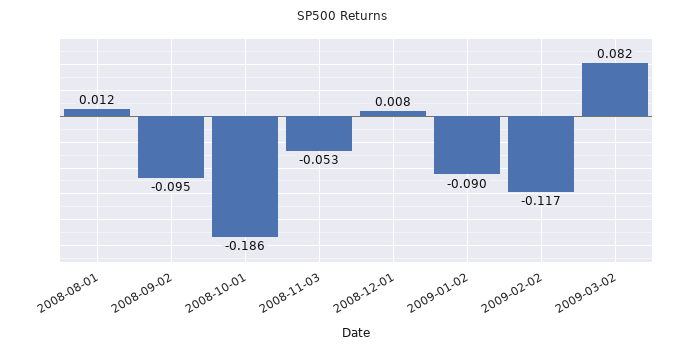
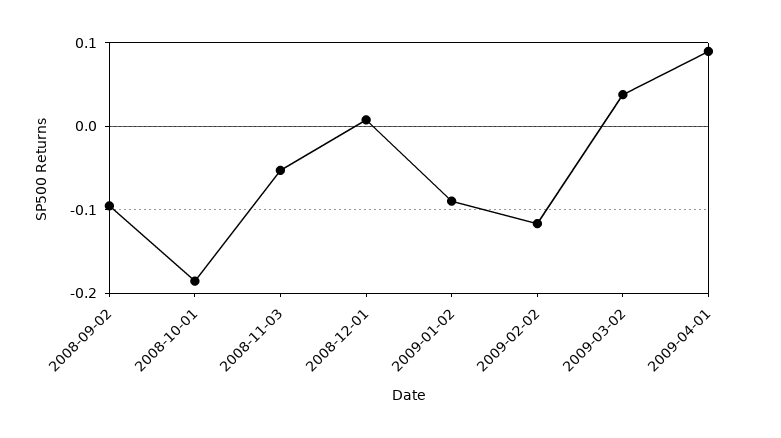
2008-08-01: 0.012 -> none
2009-03-02: 0.082 -> 0.04
2009-04-01: none -> 0.09

